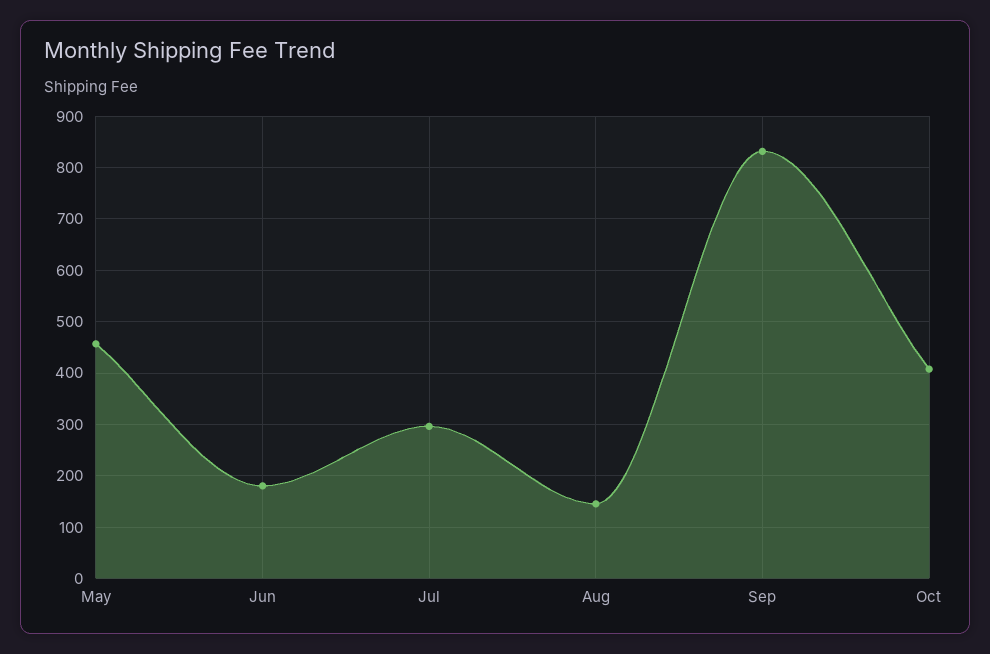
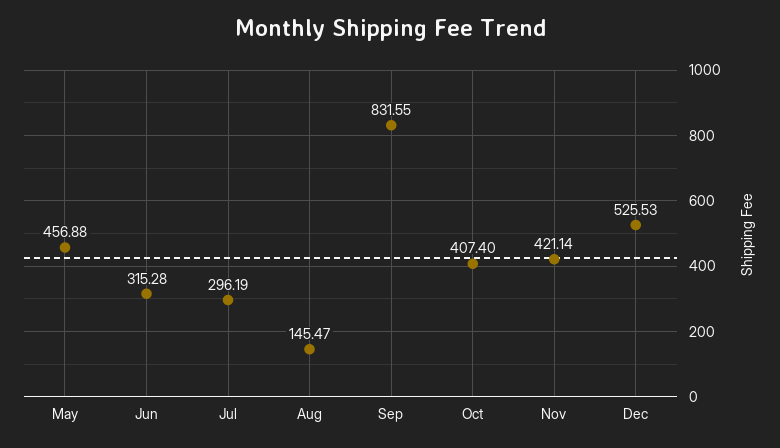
Jun: 180 -> 315.28
Nov: none -> 421.14
Dec: none -> 525.53

